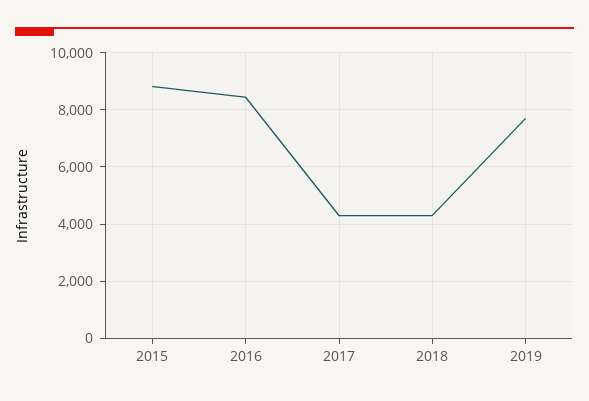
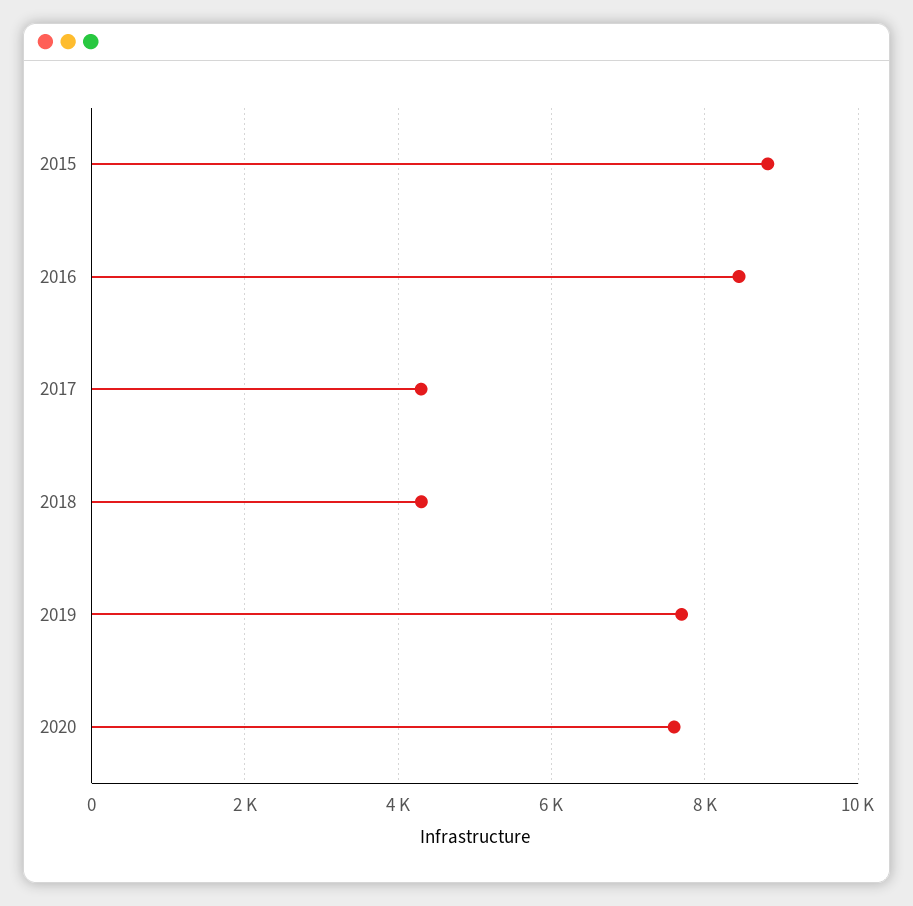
2020: none -> 7600

